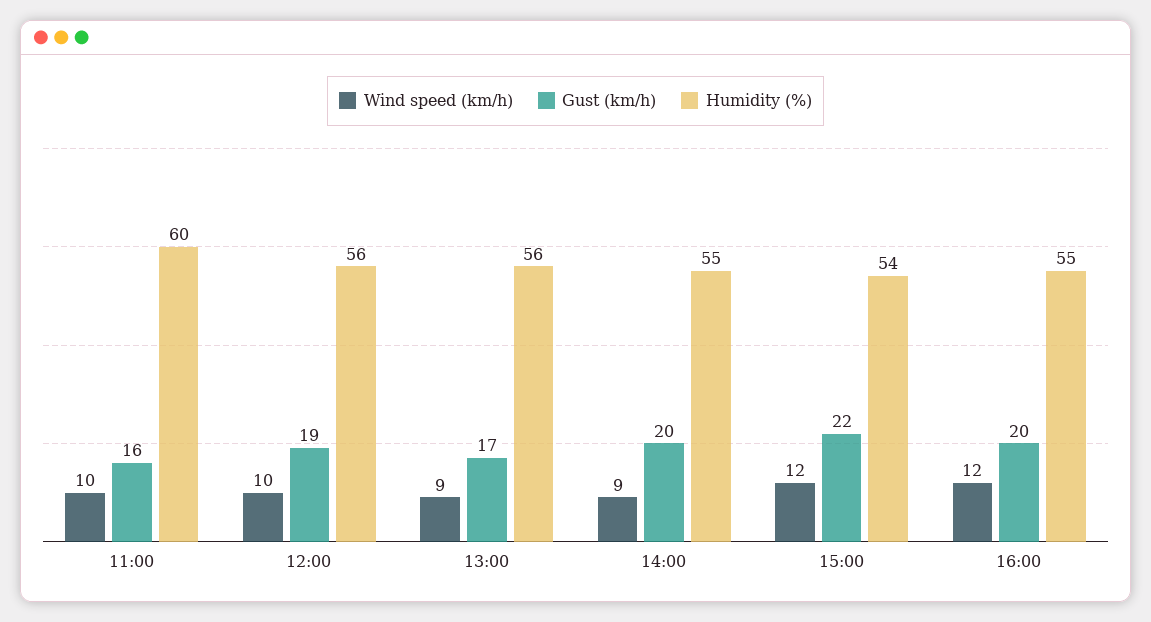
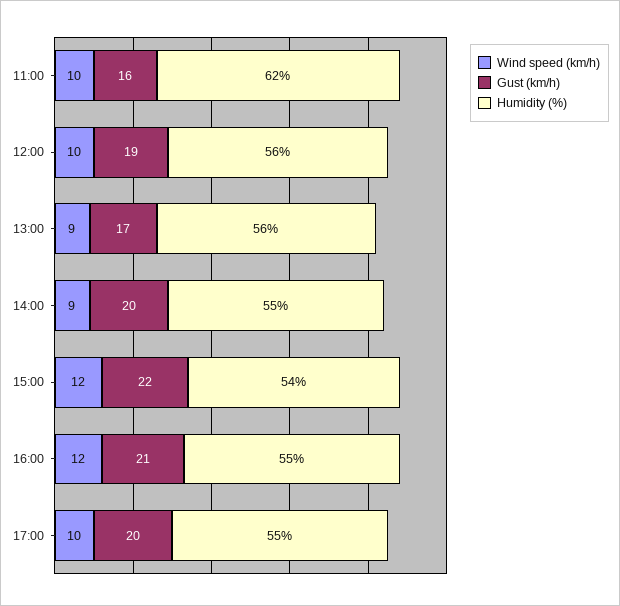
Humidity (%), 11:00: 60 -> 62
Gust (km/h), 16:00: 20 -> 21
Wind speed (km/h), 17:00: none -> 10
Gust (km/h), 17:00: none -> 20
Humidity (%), 17:00: none -> 55

